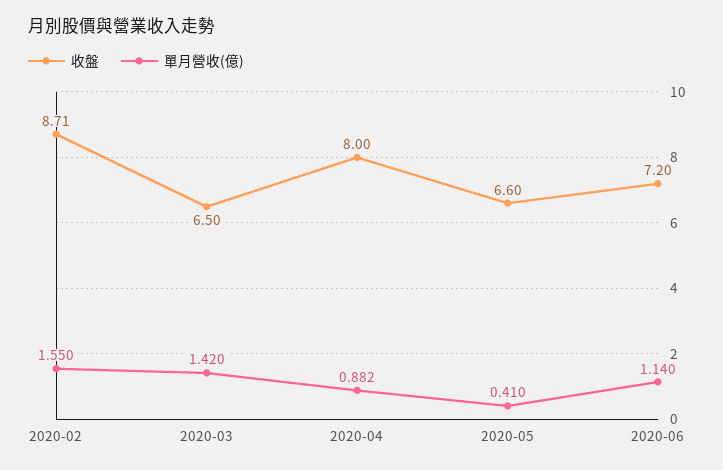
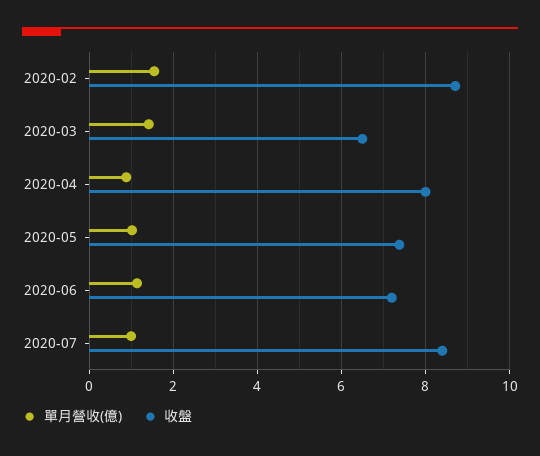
收盤, 2020-05: 6.6 -> 7.4
單月營收(億), 2020-05: 0.41 -> 1
單月營收(億), 2020-07: none -> 1
收盤, 2020-07: none -> 8.4

